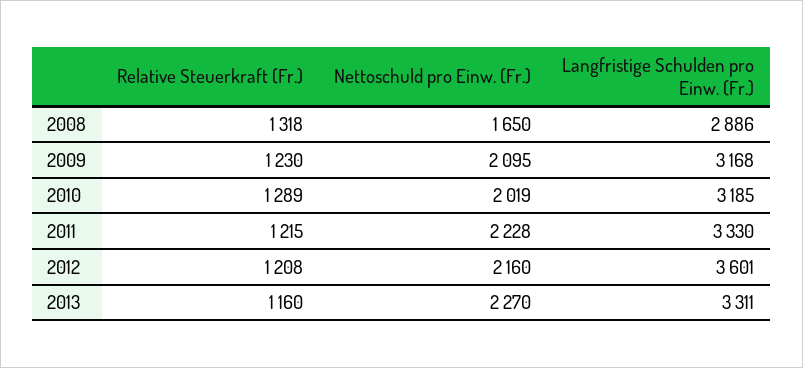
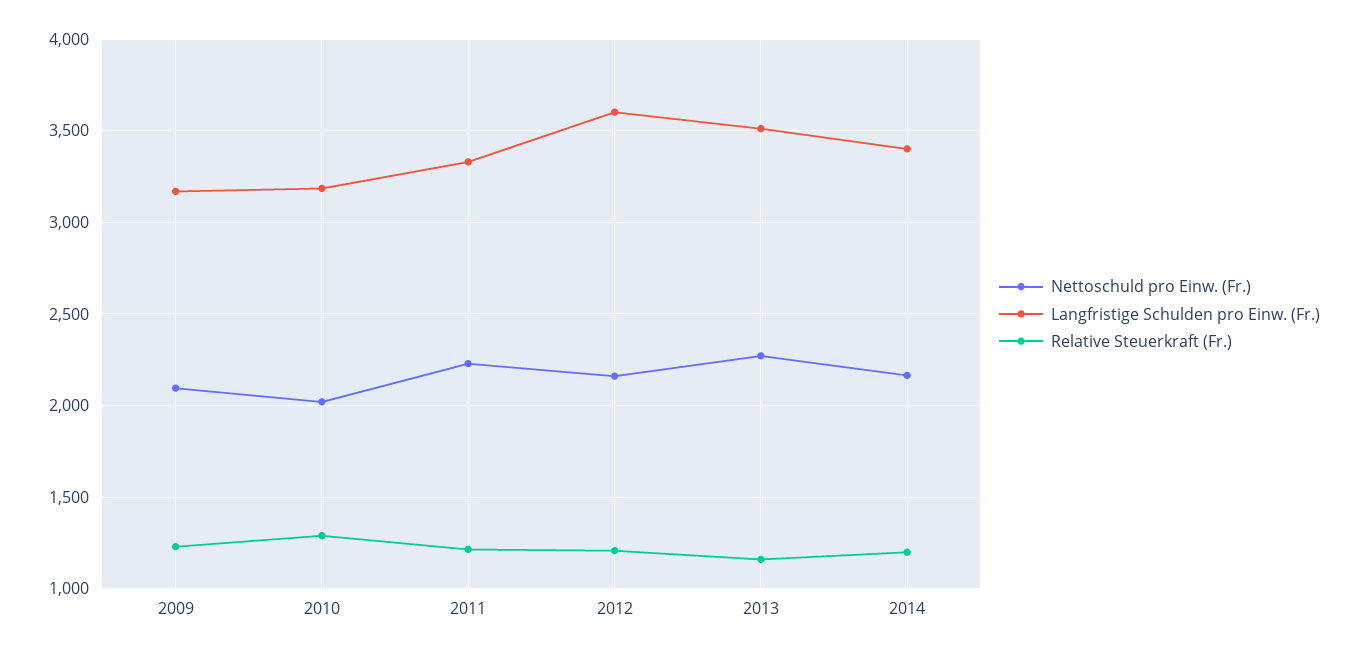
Relative Steuerkraft (Fr.), 2008: 1318 -> none
Nettoschuld pro Einw. (Fr.), 2008: 1650 -> none
Langfristige Schulden pro Einw. (Fr.), 2008: 2886 -> none
Langfristige Schulden pro Einw. (Fr.), 2013: 3311 -> 3500
Nettoschuld pro Einw. (Fr.), 2014: none -> 2150
Langfristige Schulden pro Einw. (Fr.), 2014: none -> 3400
Relative Steuerkraft (Fr.), 2014: none -> 1200

